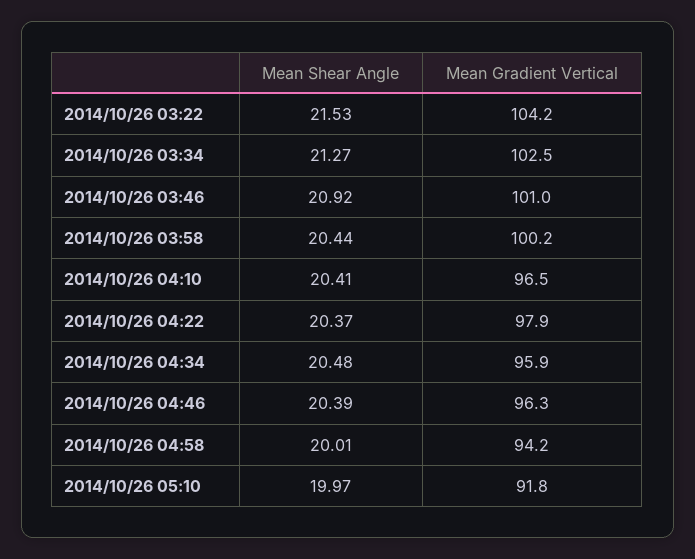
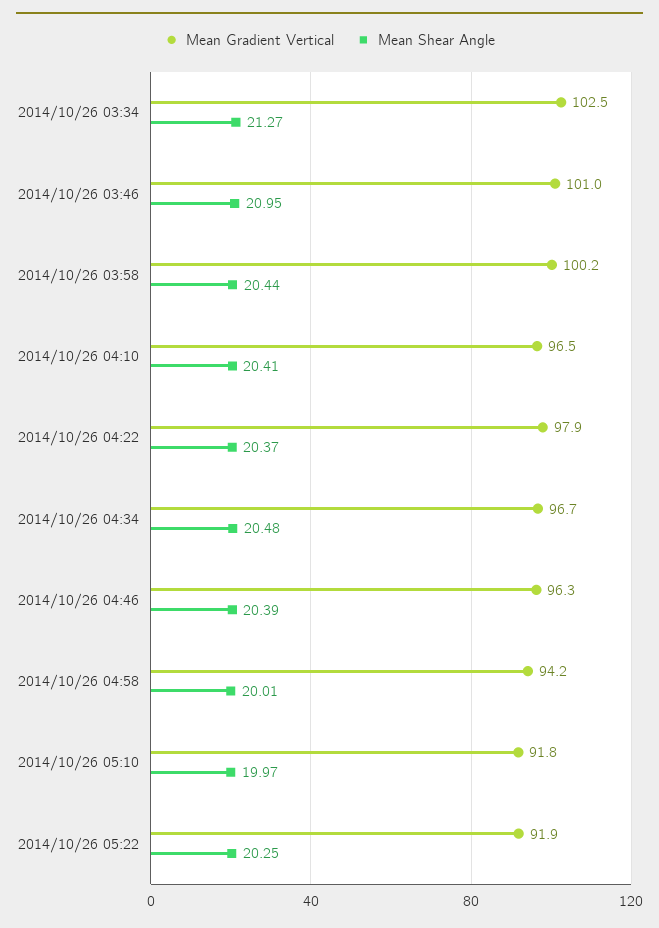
Mean Shear Angle, 2014/10/26 03:22: 21.53 -> none
Mean Gradient Vertical, 2014/10/26 03:22: 104.2 -> none
Mean Shear Angle, 2014/10/26 03:46: 20.92 -> 20.95
Mean Gradient Vertical, 2014/10/26 04:34: 95.9 -> 96.7
Mean Gradient Vertical, 2014/10/26 05:22: none -> 91.9
Mean Shear Angle, 2014/10/26 05:22: none -> 20.25

